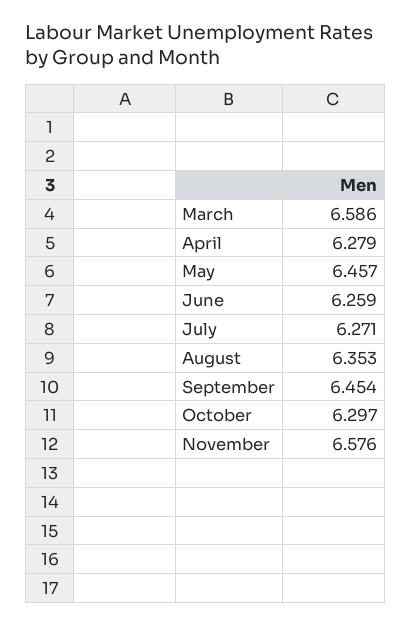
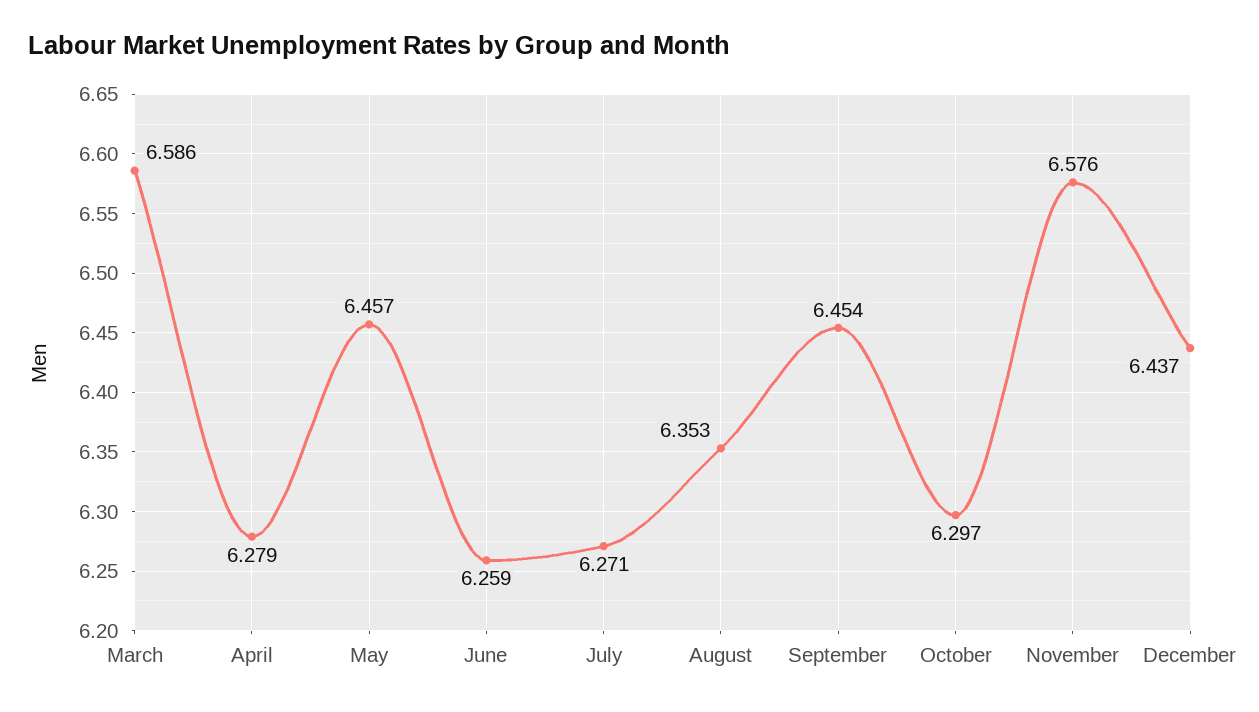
December: none -> 6.437

